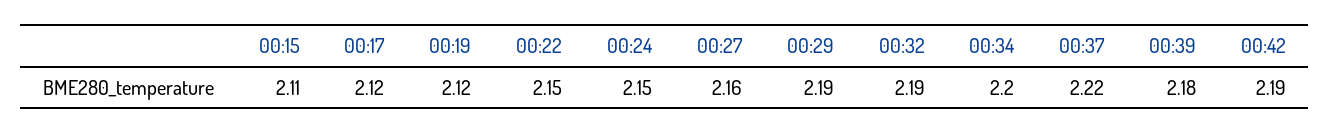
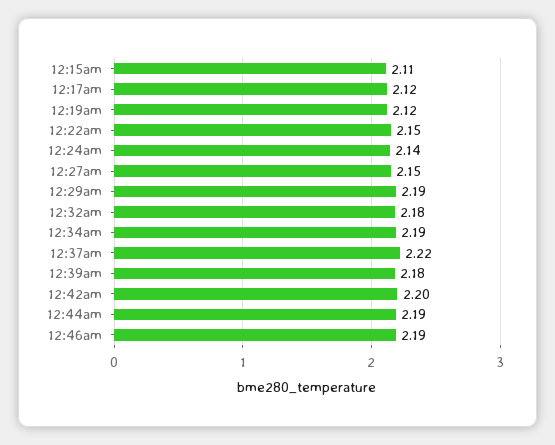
00:24: 2.15 -> 2.14
00:27: 2.16 -> 2.15
00:32: 2.19 -> 2.18
00:34: 2.2 -> 2.19
00:42: 2.19 -> 2.2
12:44am: none -> 2.19
12:46am: none -> 2.19

